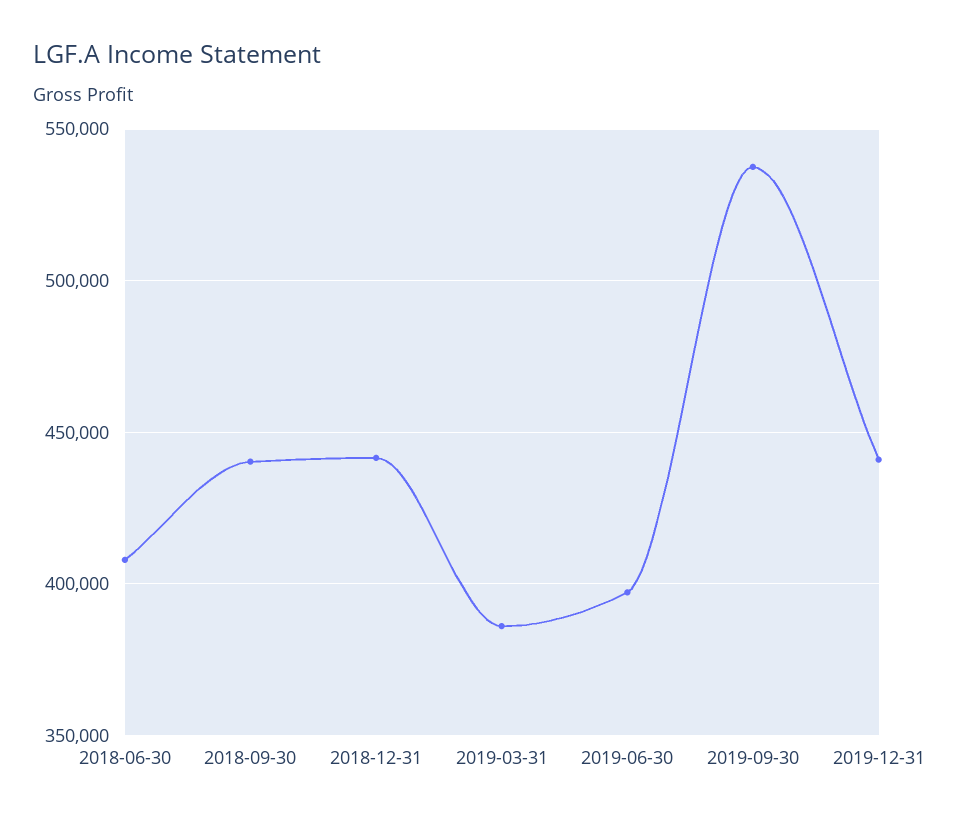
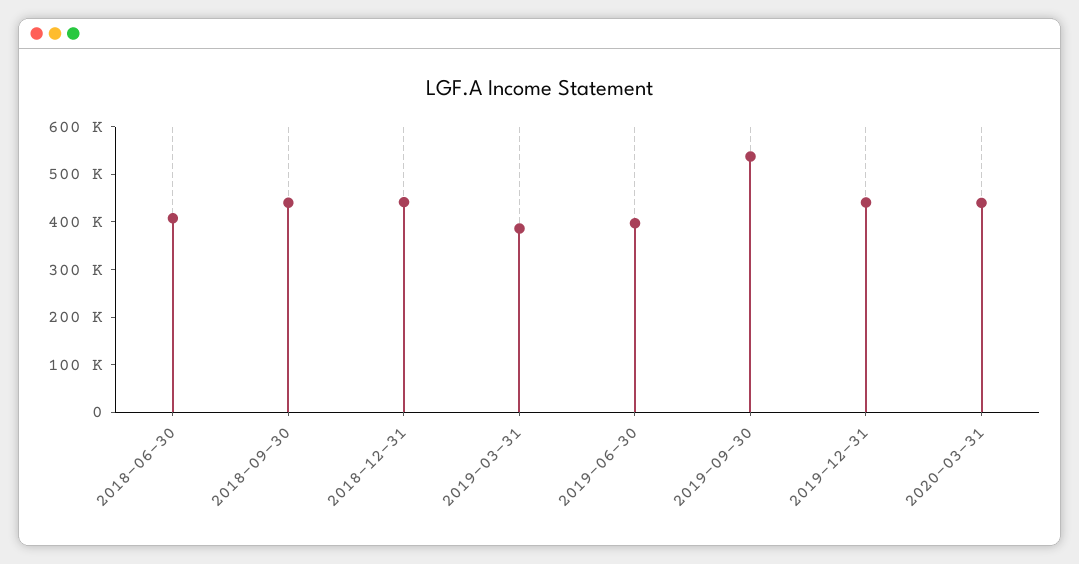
2020-03-31: none -> 440000

